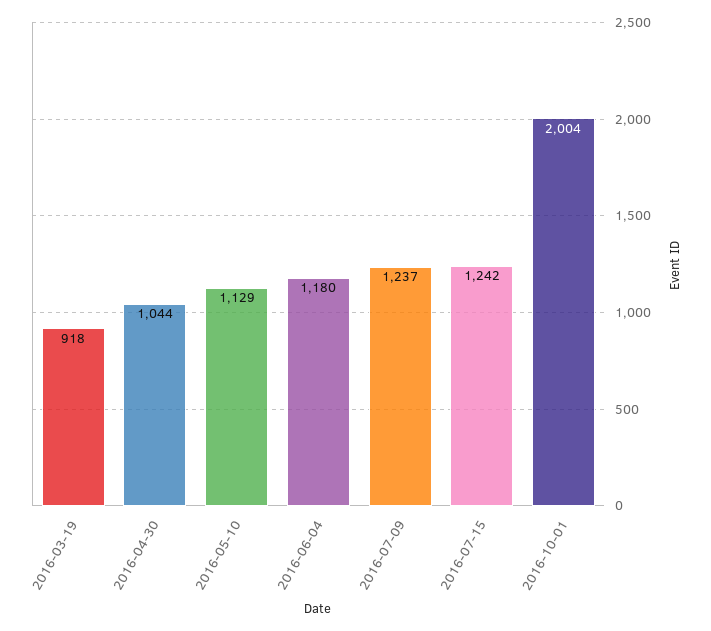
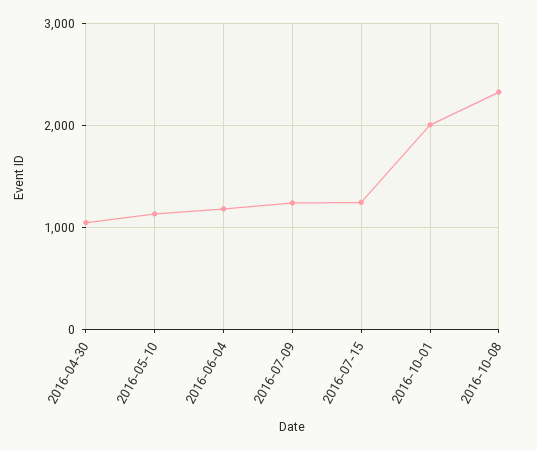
2016-03-19: 918 -> none
2016-10-08: none -> 2300

